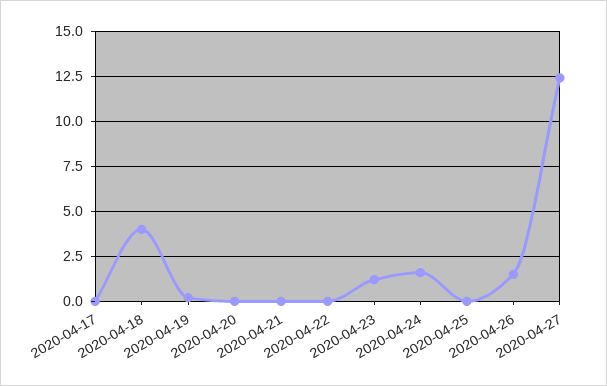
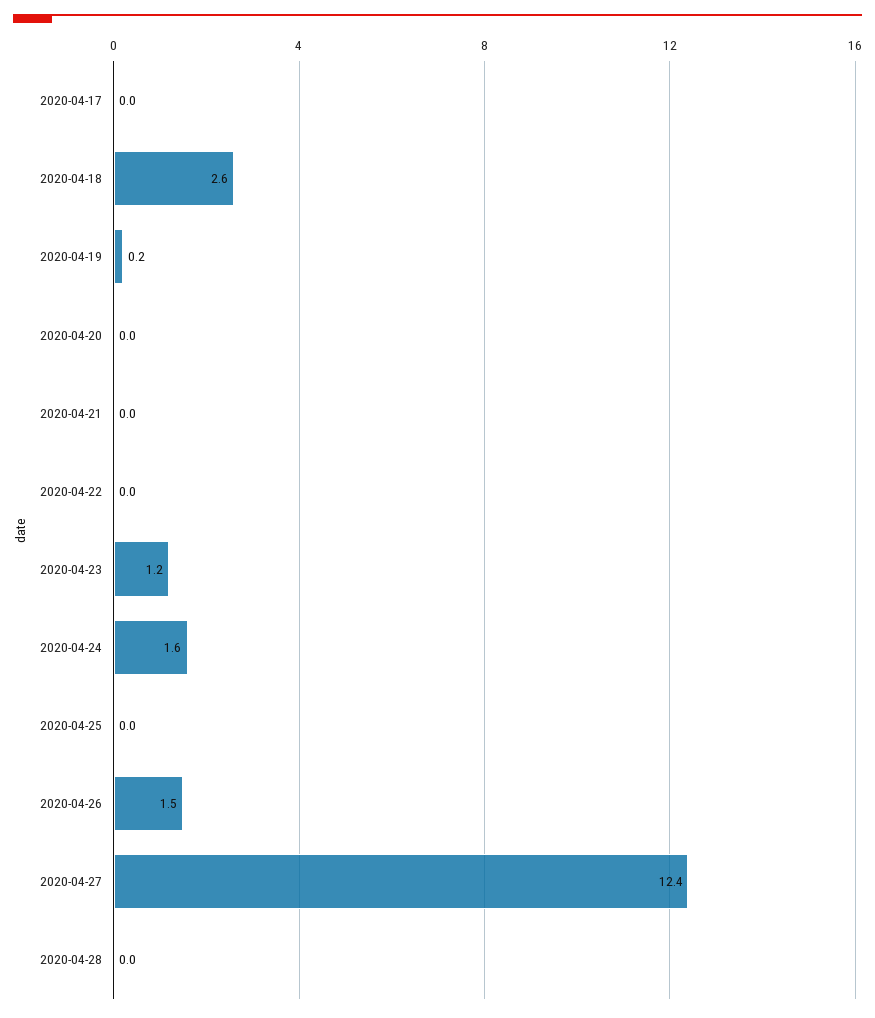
2020-04-18: 4 -> 2.6
2020-04-28: none -> 0

